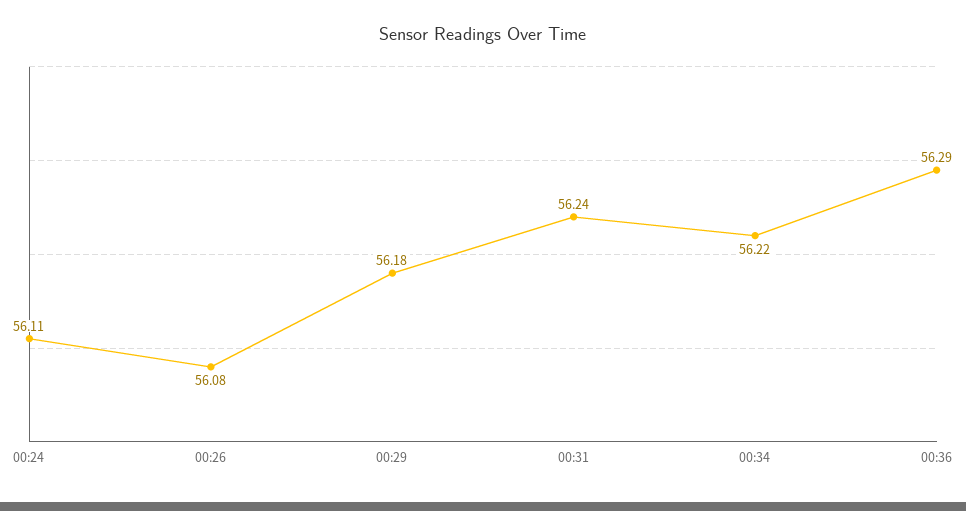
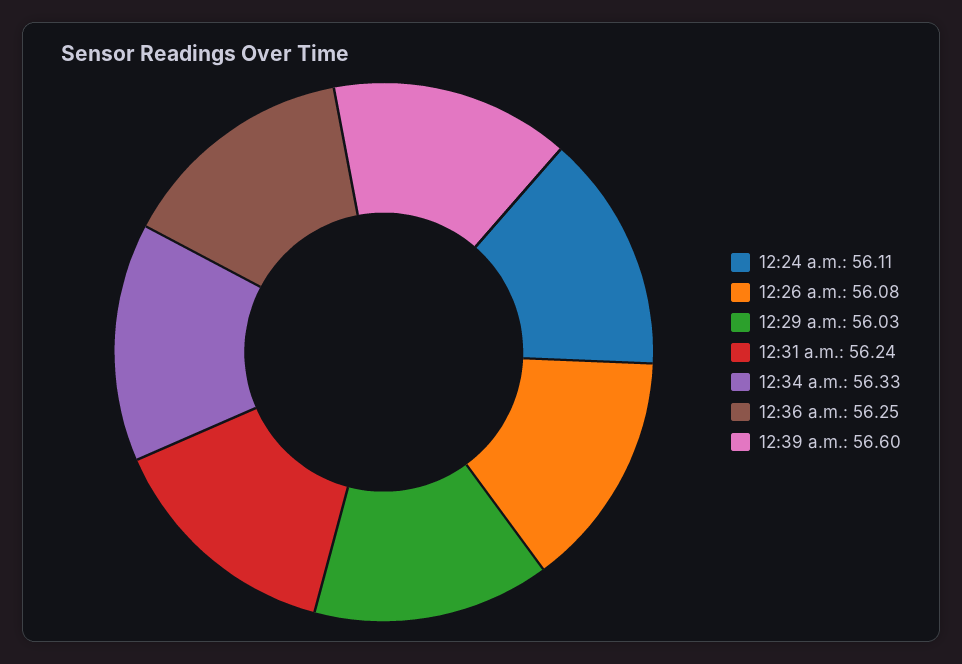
00:29: 56.18 -> 56.03
00:34: 56.22 -> 56.33
00:36: 56.29 -> 56.25
12:39 a.m.: none -> 56.6

